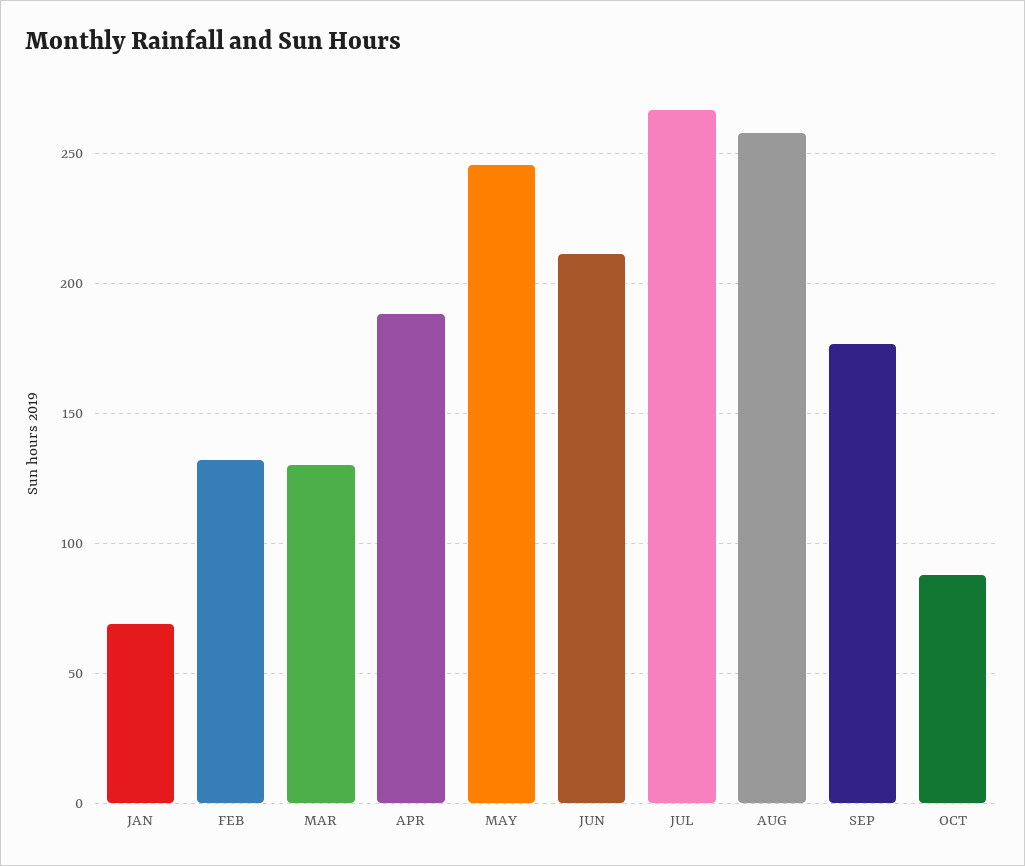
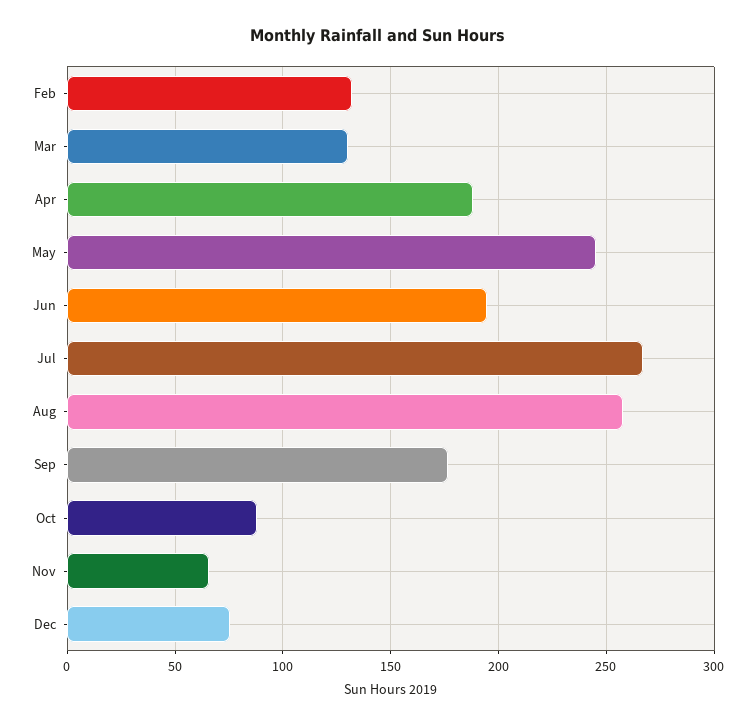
JAN: 70 -> none
JUN: 210 -> 195
Nov: none -> 65
Dec: none -> 75

